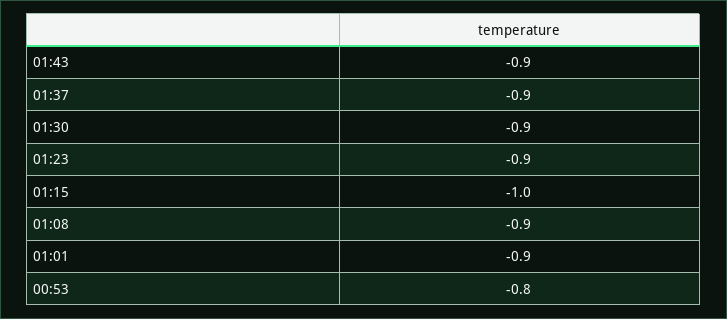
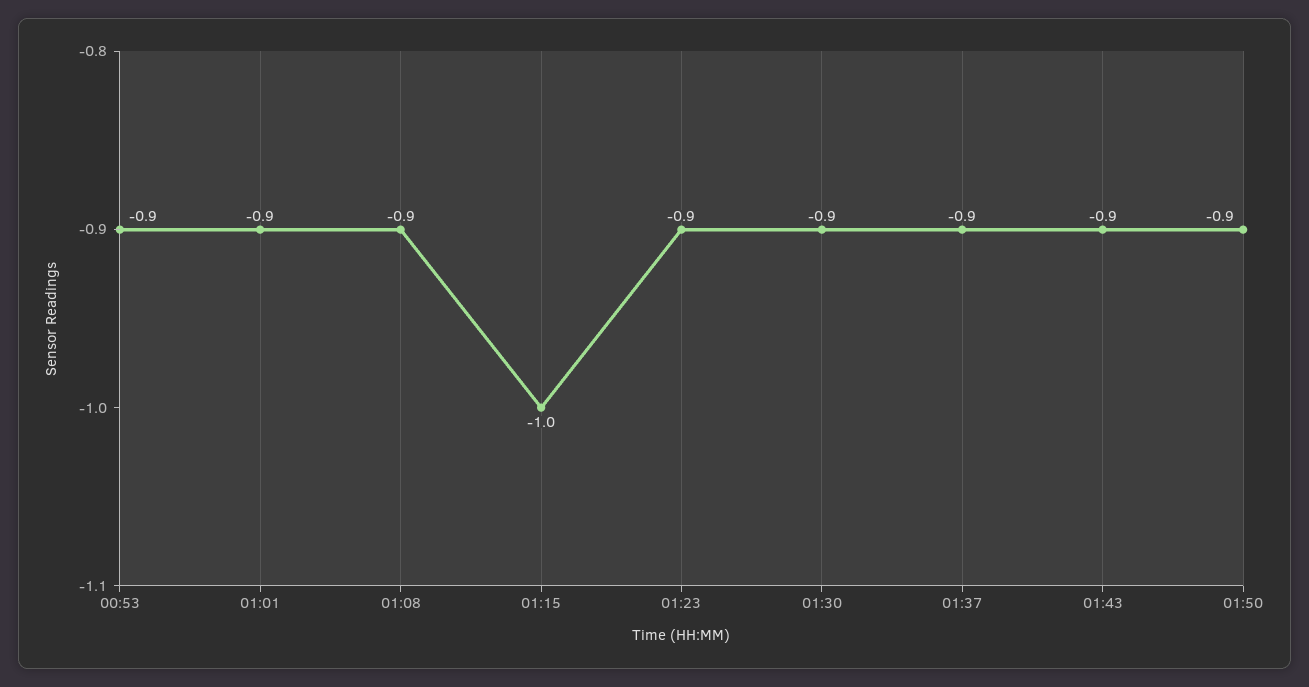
00:53: -0.8 -> -0.9
01:50: none -> -0.9

